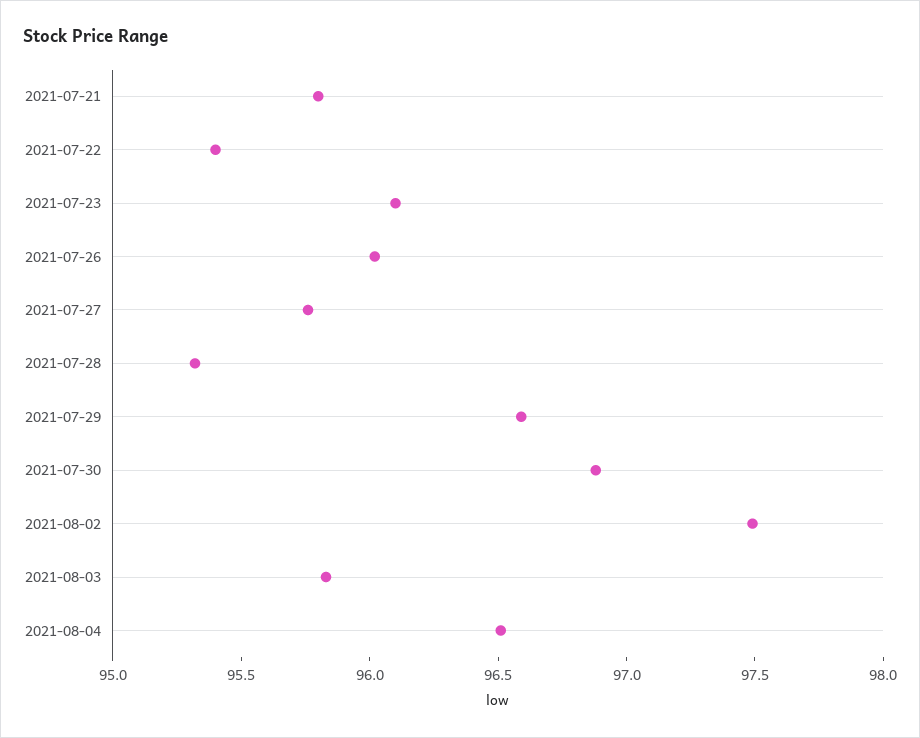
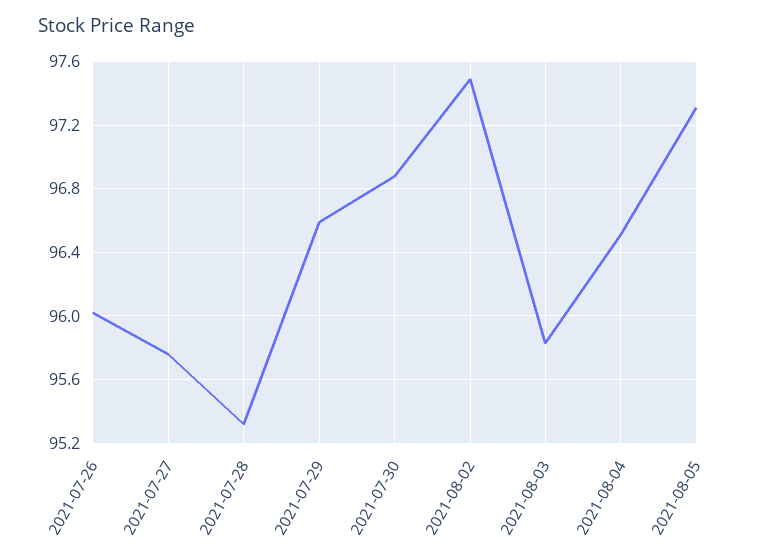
2021-07-21: 95.8 -> none
2021-07-22: 95.4 -> none
2021-07-23: 96.1 -> none
2021-08-05: none -> 97.3

